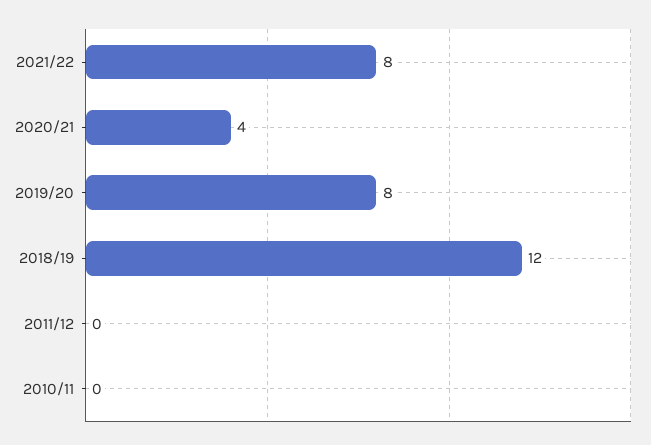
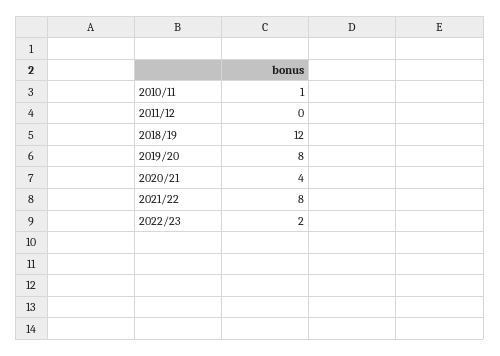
2010/11: 0 -> 1
2022/23: none -> 2

